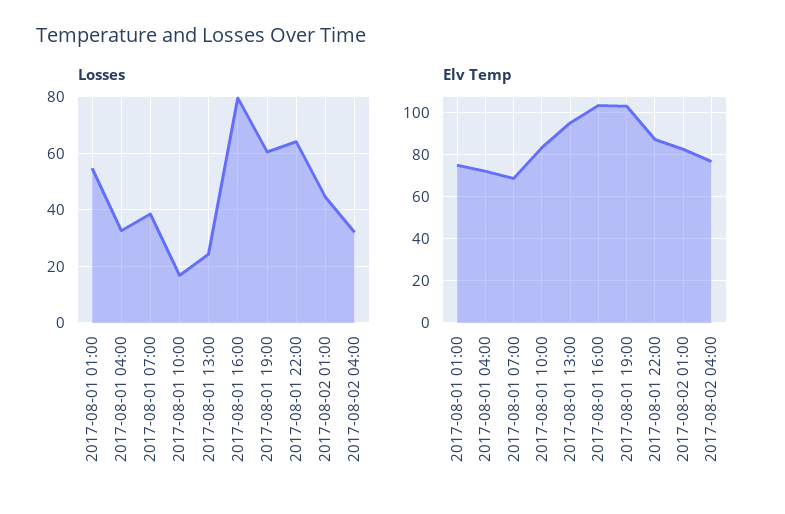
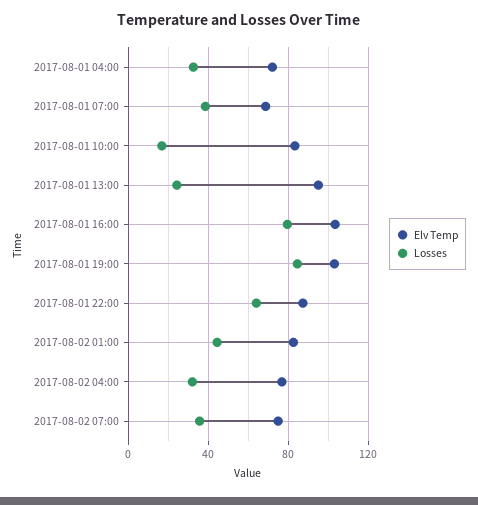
Losses, 2017-08-01 01:00: 55 -> none
Losses, 2017-08-01 19:00: 60 -> 85
Elv Temp, 2017-08-01 01:00: 75 -> none
Elv Temp, 2017-08-02 07:00: none -> 75
Losses, 2017-08-02 07:00: none -> 35

